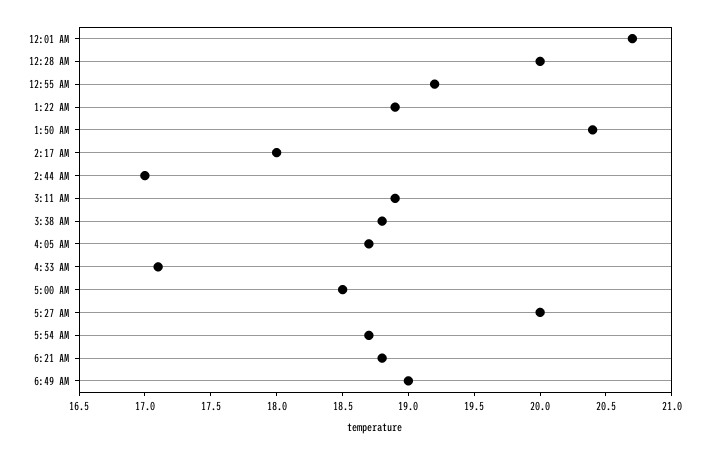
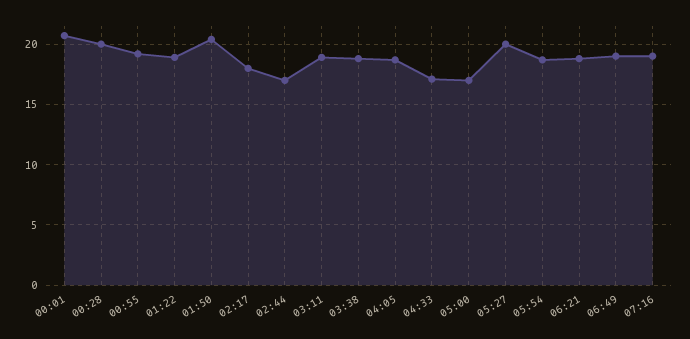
5:00 AM: 18.5 -> 17
07:16: none -> 19

